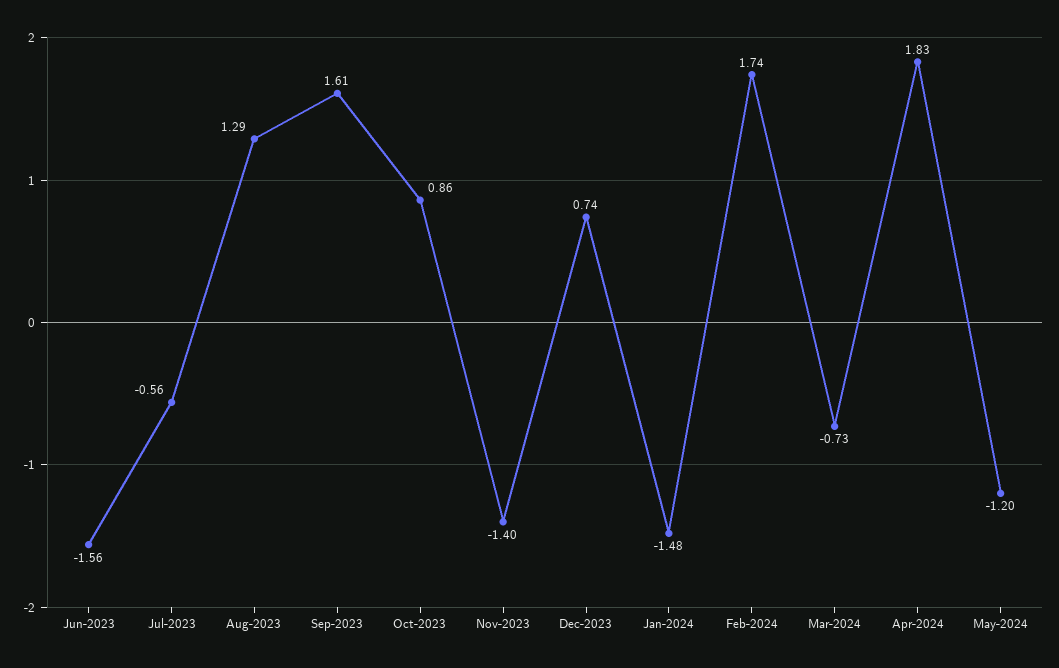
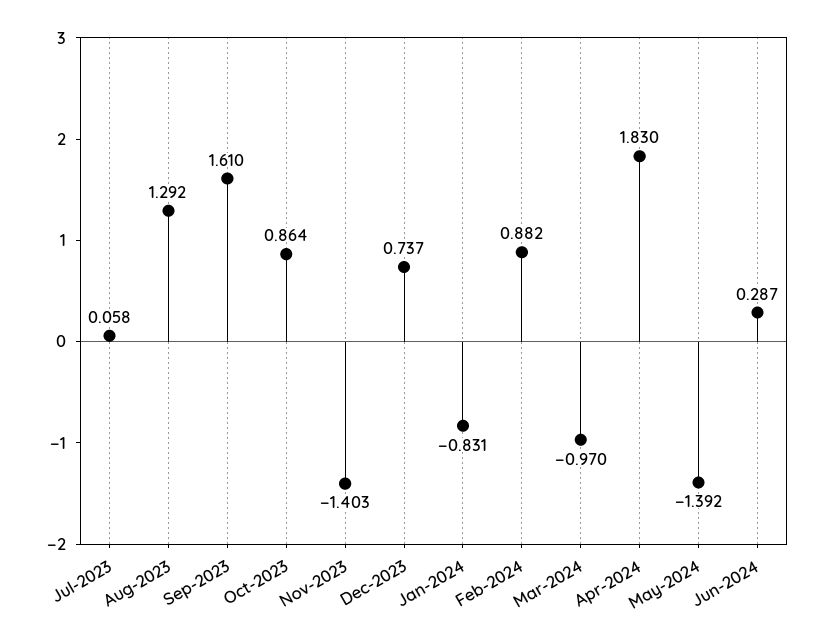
Jun-2023: -1.56 -> none
Jul-2023: -0.56 -> 0.058
Jan-2024: -1.48 -> -0.831
Feb-2024: 1.74 -> 0.882
Mar-2024: -0.73 -> -0.97
May-2024: -1.2 -> -1.392
Jun-2024: none -> 0.287

